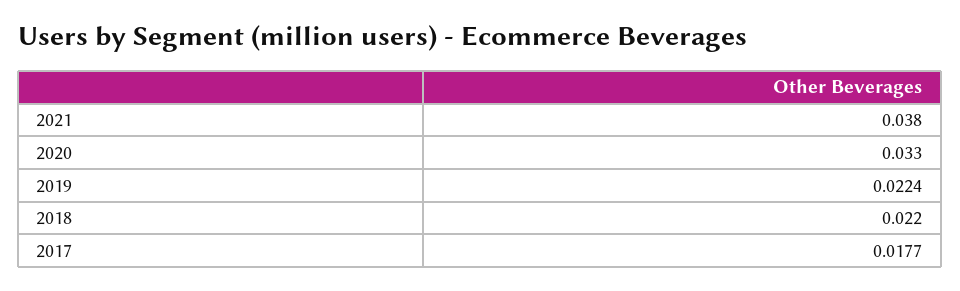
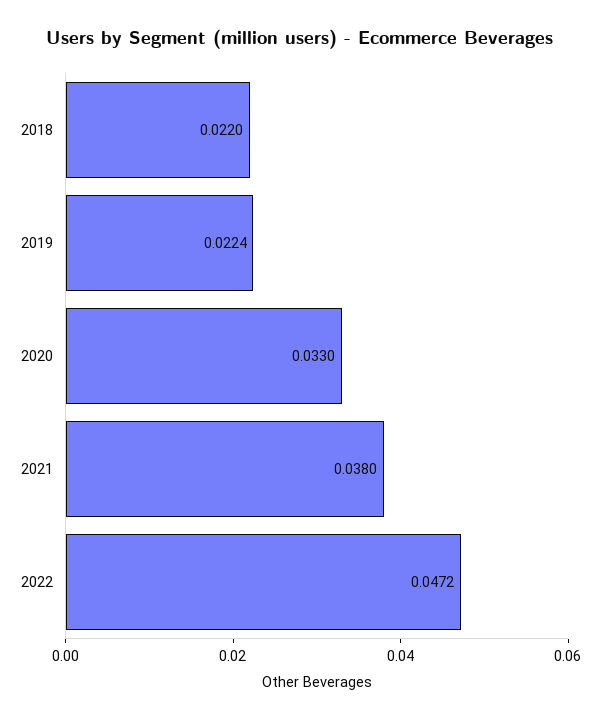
2017: 0.0177 -> none
2022: none -> 0.0472

